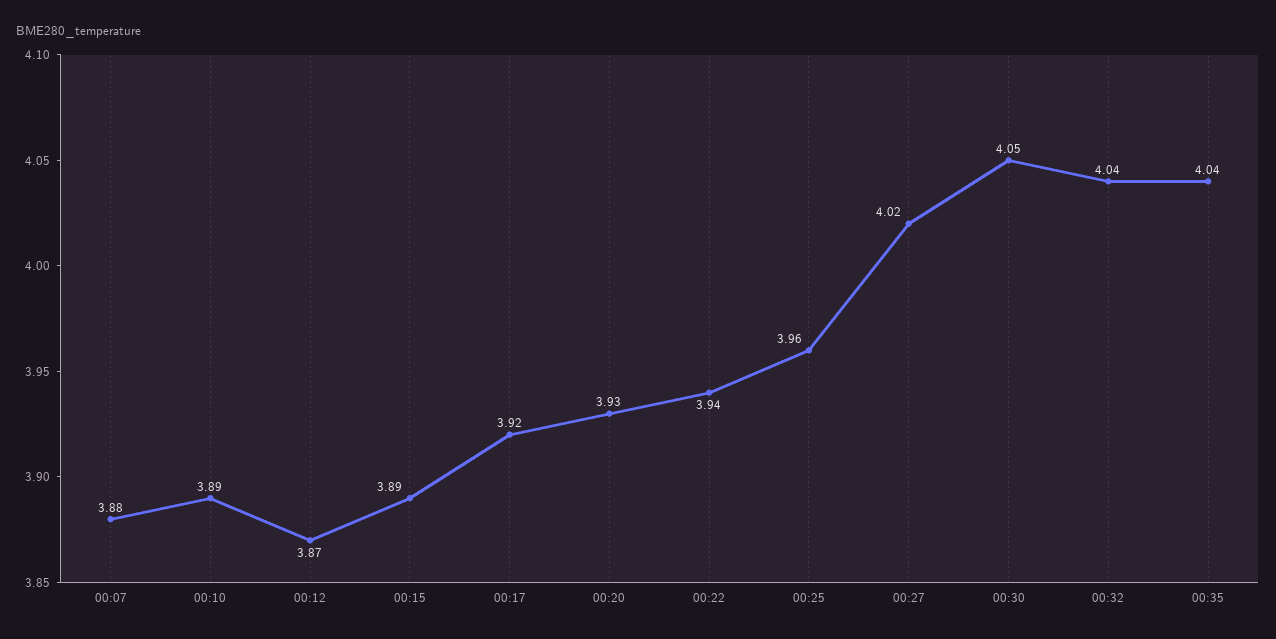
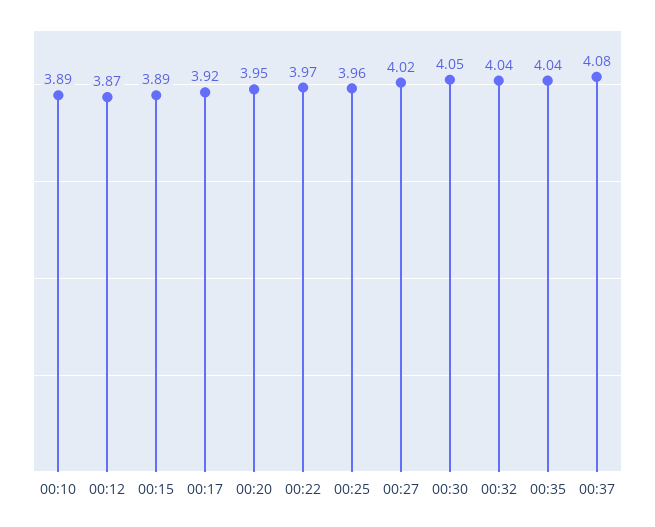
00:07: 3.88 -> none
00:20: 3.93 -> 3.95
00:22: 3.94 -> 3.97
00:37: none -> 4.08

